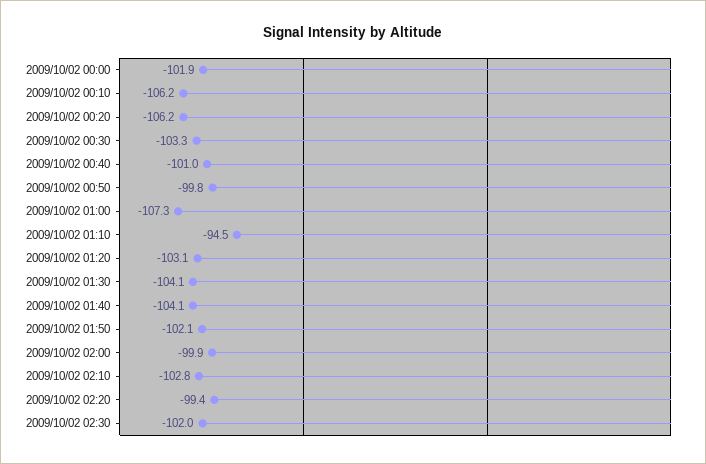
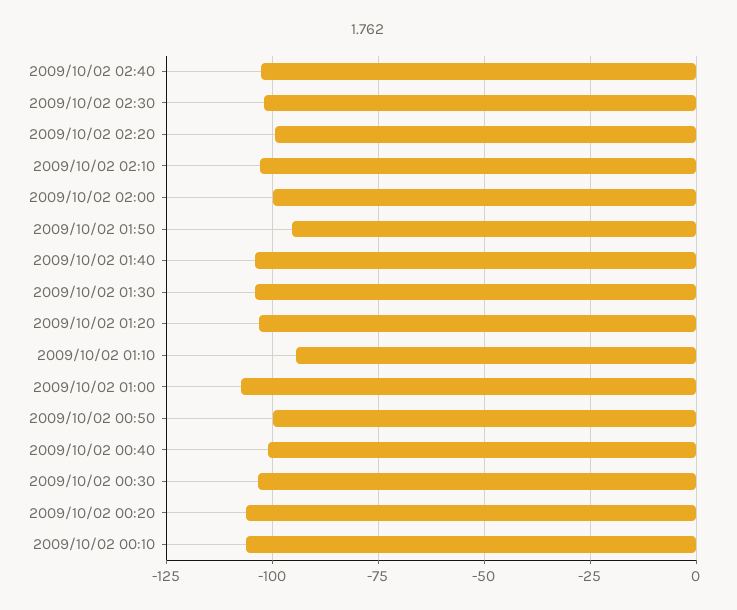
2009/10/02 00:00: -101.9 -> none
2009/10/02 01:50: -102.1 -> -95
2009/10/02 02:40: none -> -102.5

